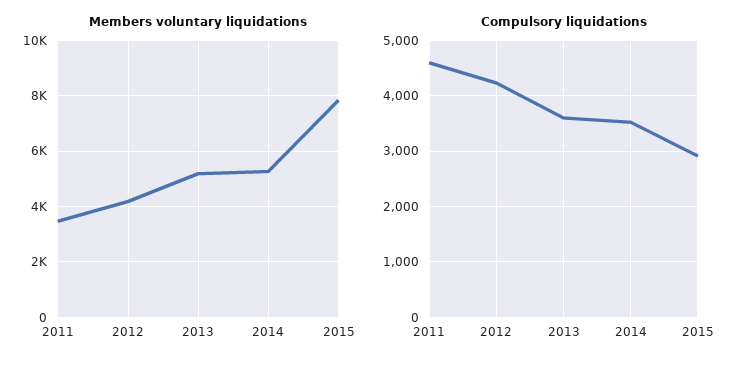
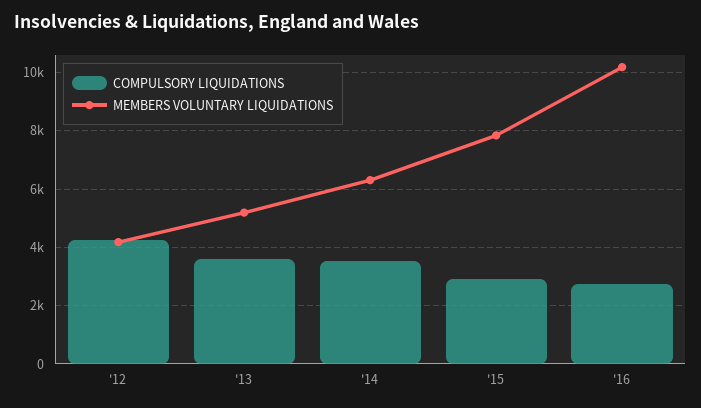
Members voluntary liquidations, 2011: 3500 -> none
Members voluntary liquidations, 2014: 5250 -> 6250
Compulsory liquidations, 2011: 4600 -> none
Compulsory liquidations, '16: none -> 2750
Members voluntary liquidations, '16: none -> 10250

